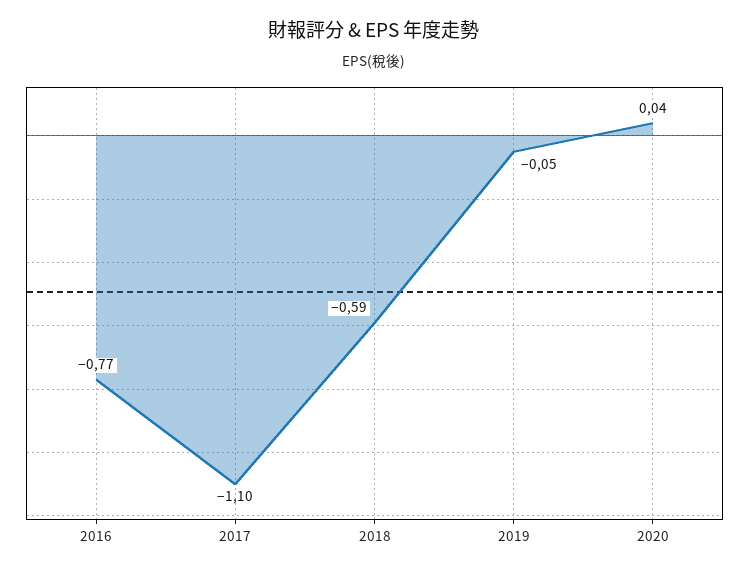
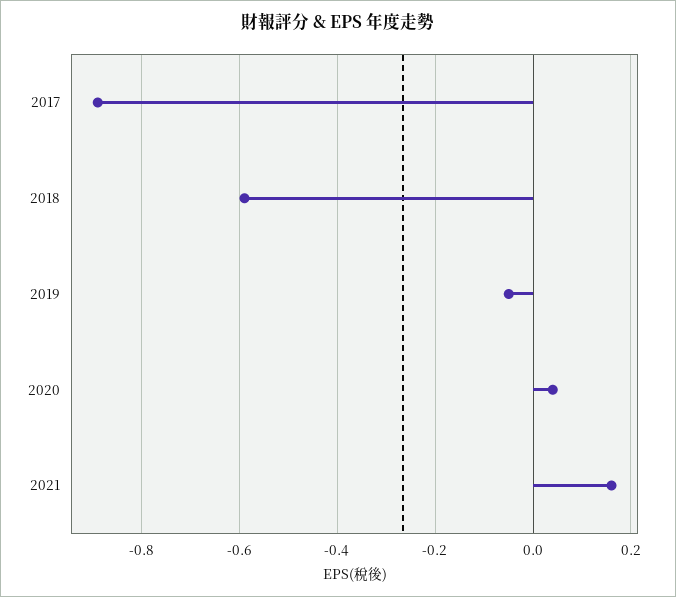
2016: -0.77 -> none
2017: -1.1 -> -0.9
2021: none -> 0.15

